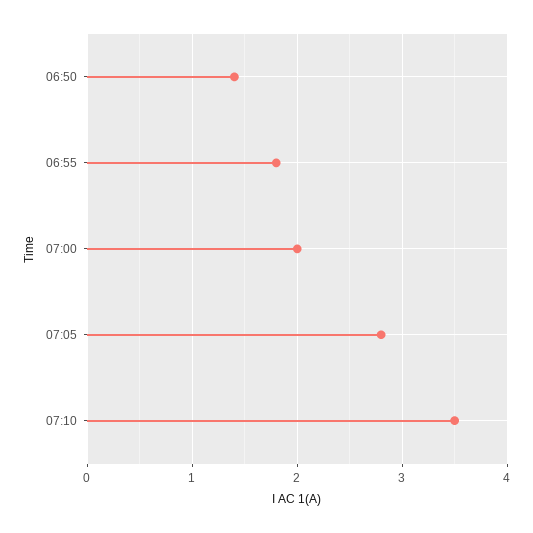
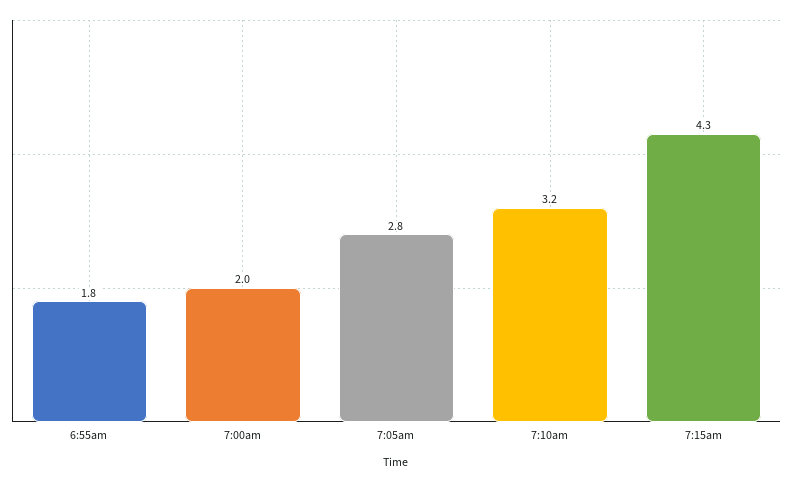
06:50: 1.4 -> none
07:10: 3.5 -> 3.2
7:15am: none -> 4.3

